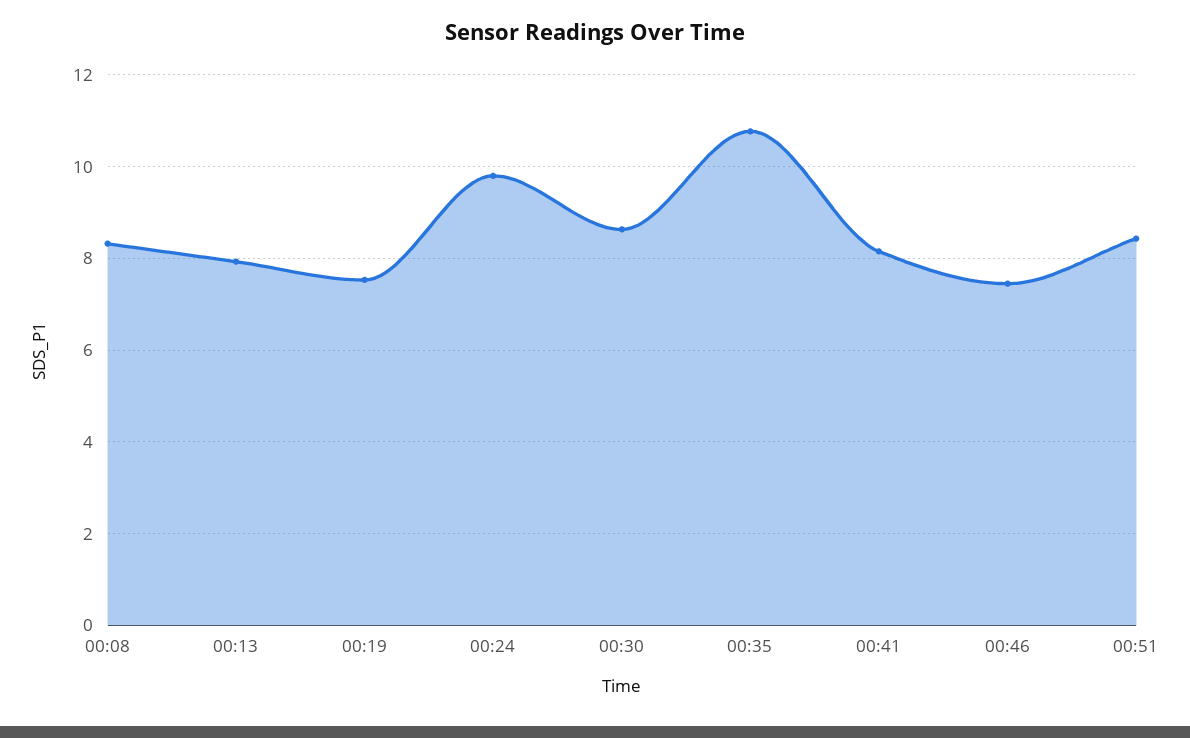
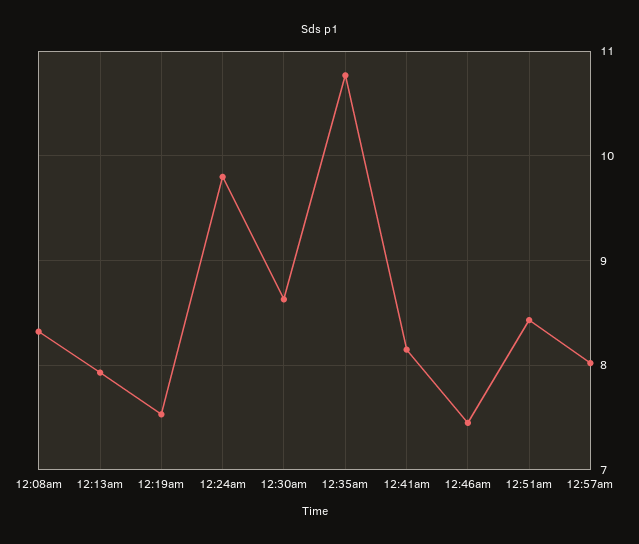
12:57am: none -> 8

